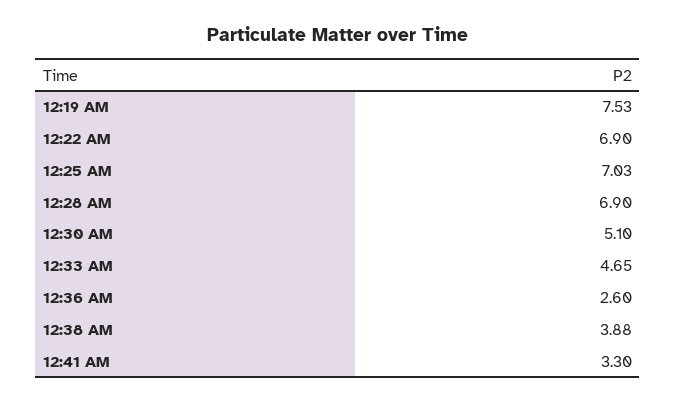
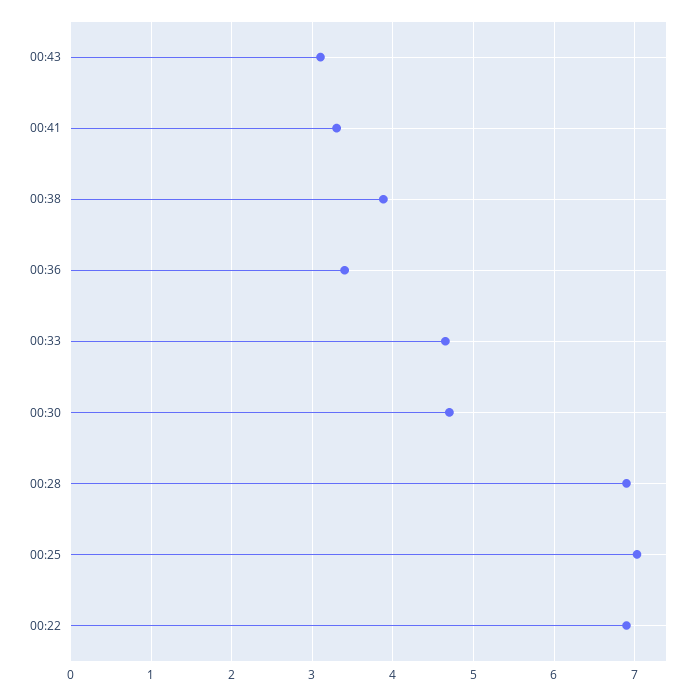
12:19 AM: 7.53 -> none
12:30 AM: 5.1 -> 4.7
12:36 AM: 2.6 -> 3.4
00:43: none -> 3.1

